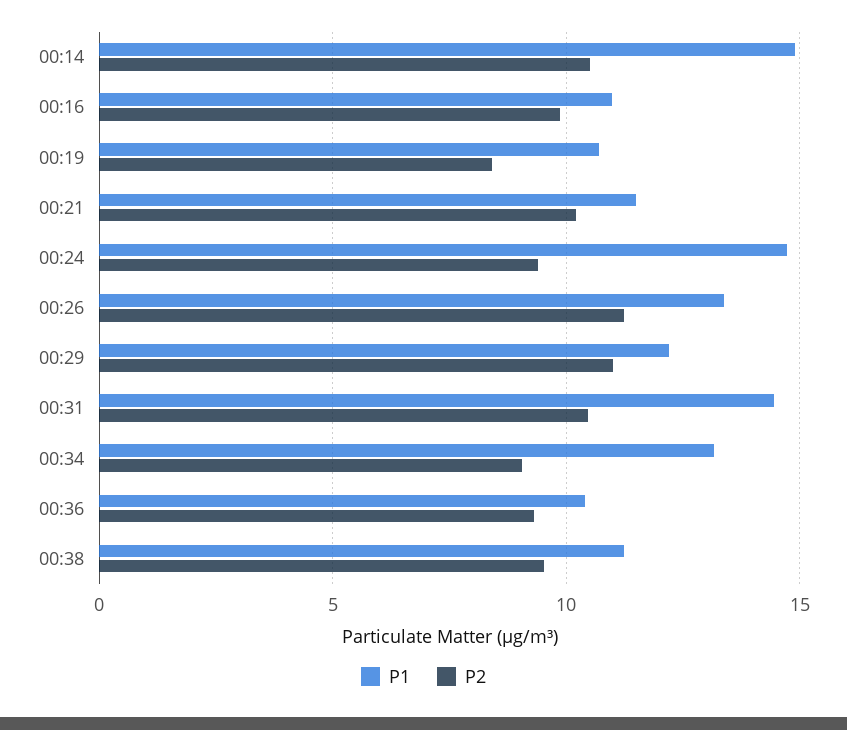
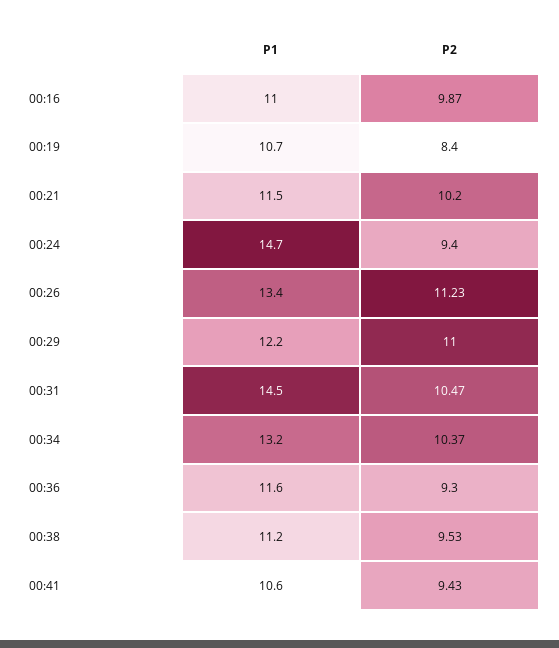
P1, 00:14: 15 -> none
P2, 00:14: 10.5 -> none
P2, 00:34: 9 -> 10.37
P1, 00:36: 10.5 -> 11.6
P1, 00:41: none -> 10.6
P2, 00:41: none -> 9.43

